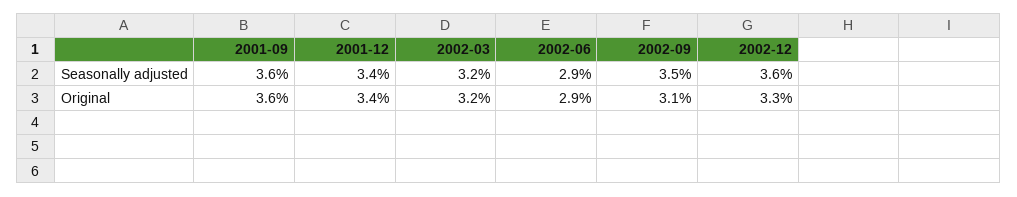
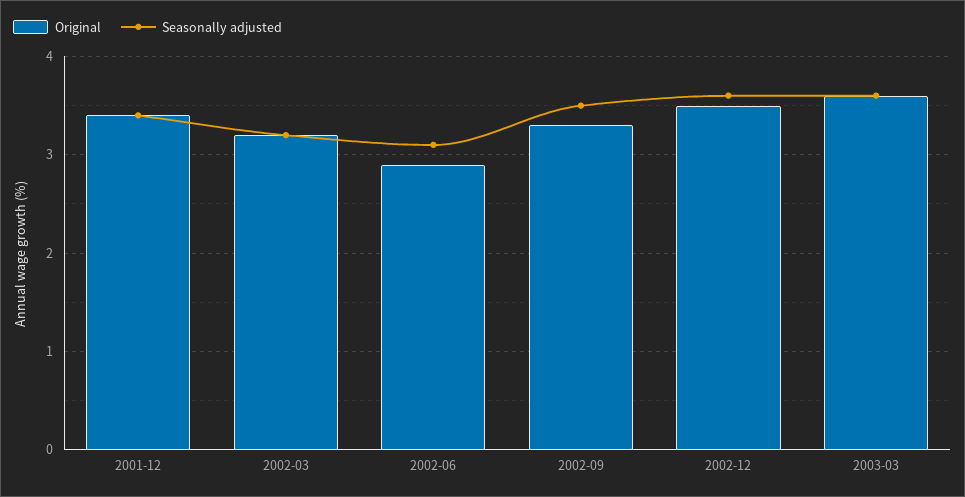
Seasonally adjusted, 2001-09: 3.6 -> none
Seasonally adjusted, 2002-06: 2.9 -> 3.1
Original, 2001-09: 3.6 -> none
Original, 2002-09: 3.1 -> 3.3
Original, 2002-12: 3.3 -> 3.5
Original, 2003-03: none -> 3.6
Seasonally adjusted, 2003-03: none -> 3.6

